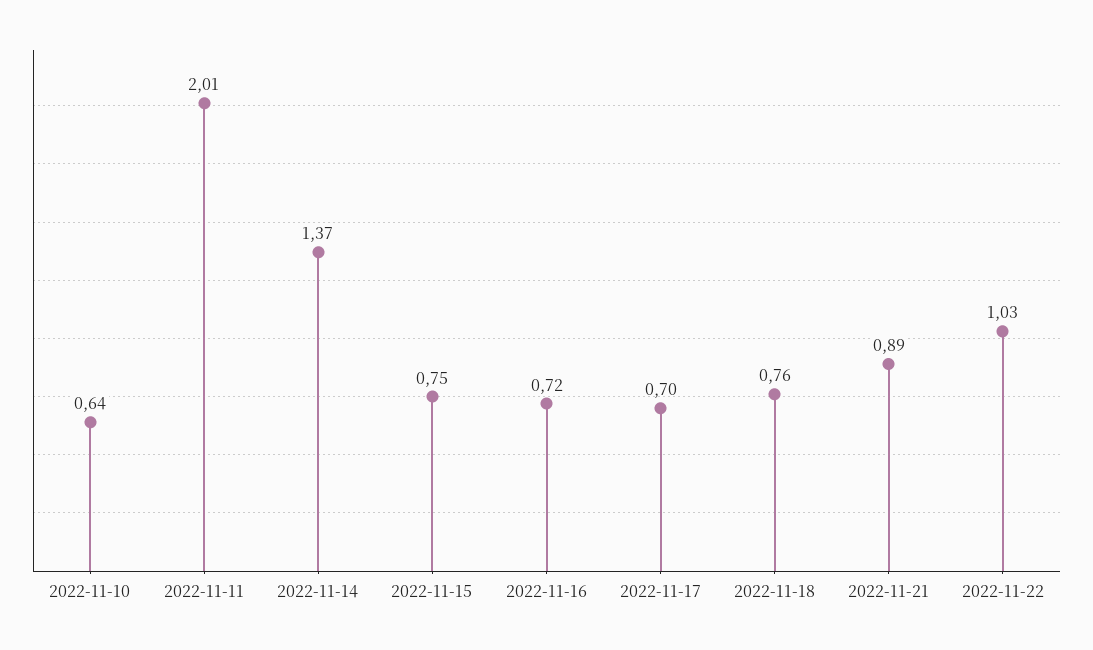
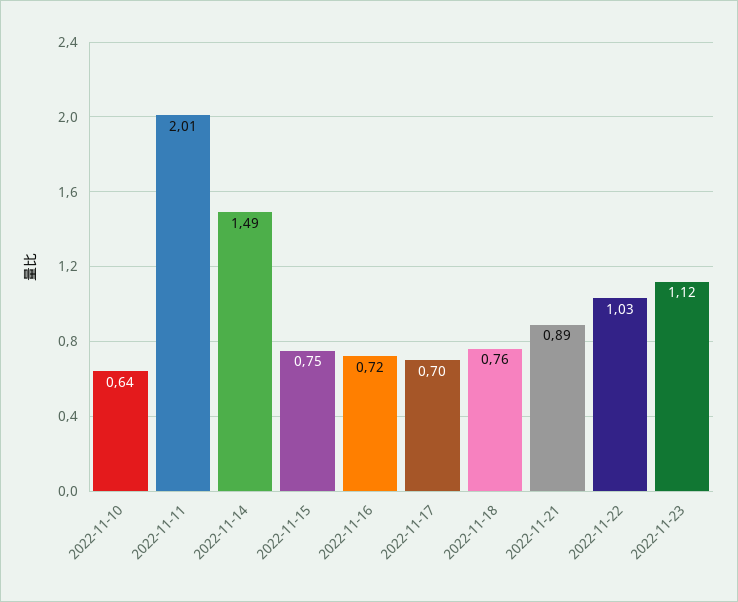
2022-11-14: 1.37 -> 1.49
2022-11-23: none -> 1.12

